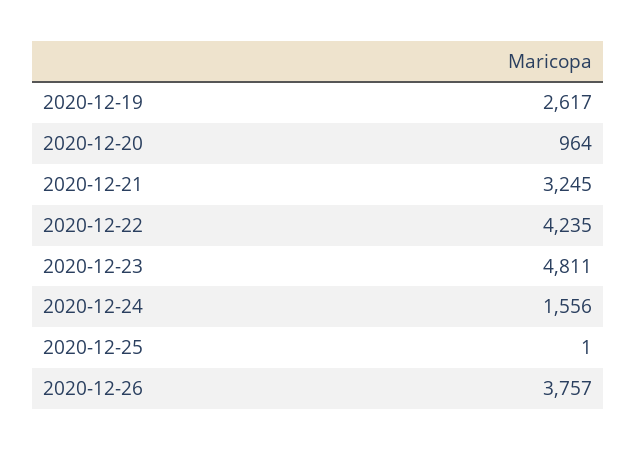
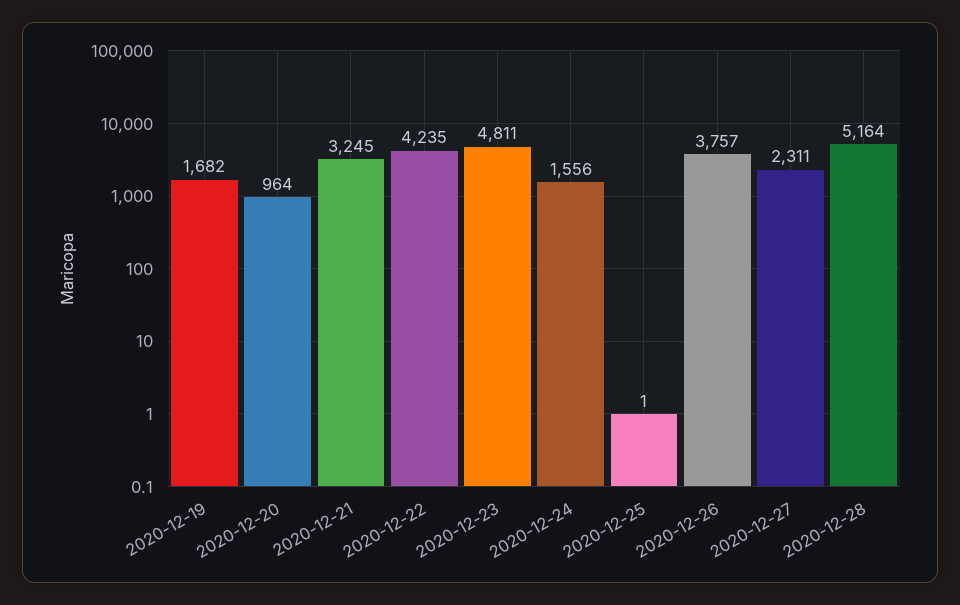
2020-12-19: 2617 -> 1682
2020-12-27: none -> 2311
2020-12-28: none -> 5164

